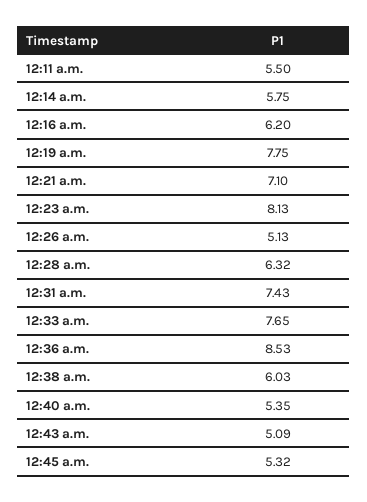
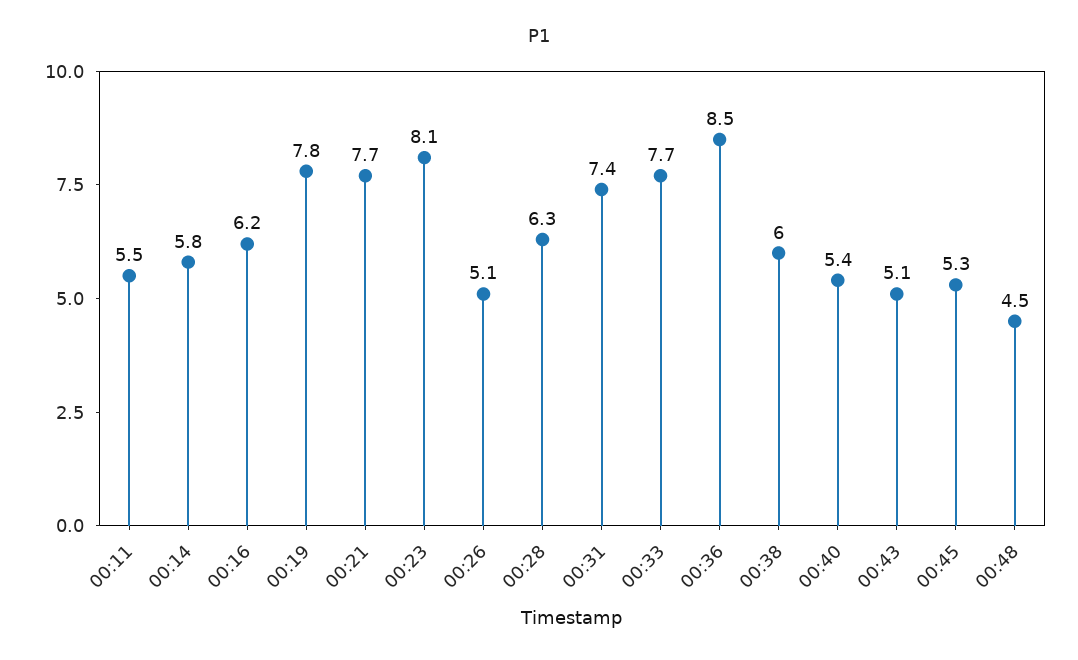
12:21 a.m.: 7.1 -> 7.7
00:48: none -> 4.5

